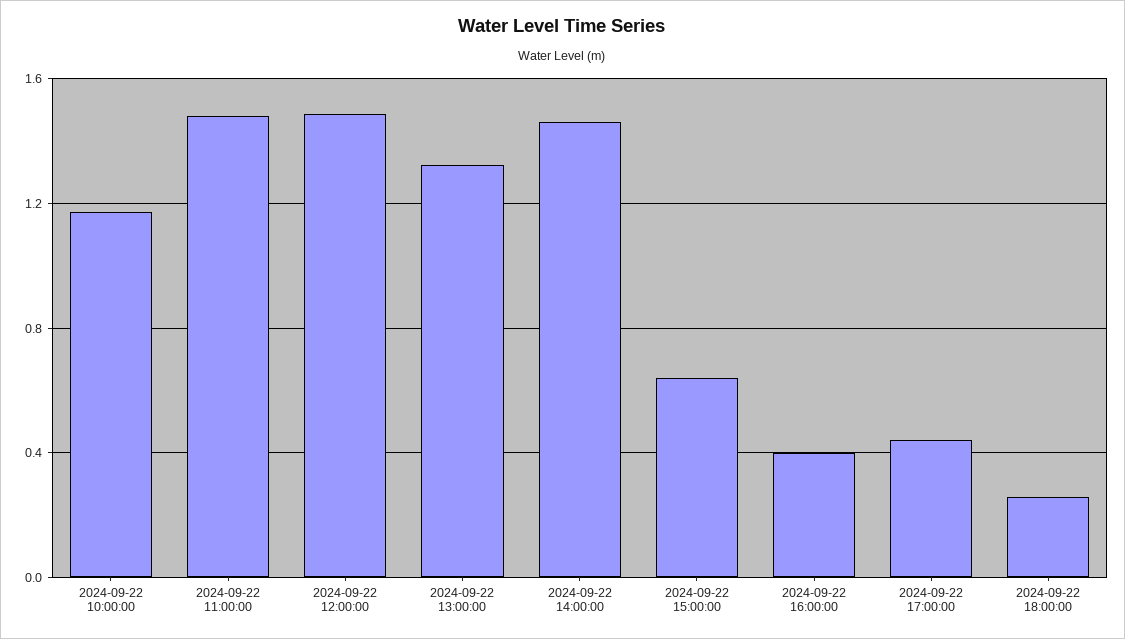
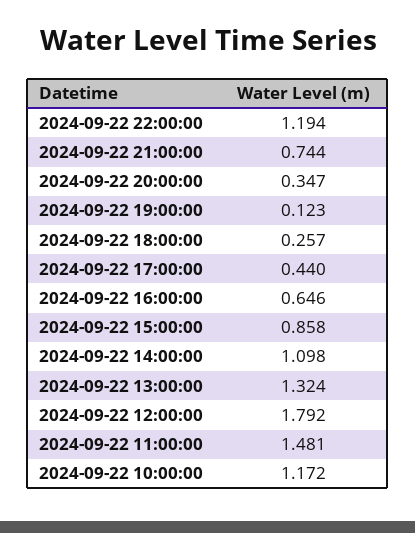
2024-09-22 12:00:00: 1.5 -> 1.792
2024-09-22 14:00:00: 1.45 -> 1.098
2024-09-22 15:00:00: 0.65 -> 0.858
2024-09-22 16:00:00: 0.4 -> 0.646
2024-09-22 22:00:00: none -> 1.194
2024-09-22 21:00:00: none -> 0.744
2024-09-22 20:00:00: none -> 0.347
2024-09-22 19:00:00: none -> 0.123

